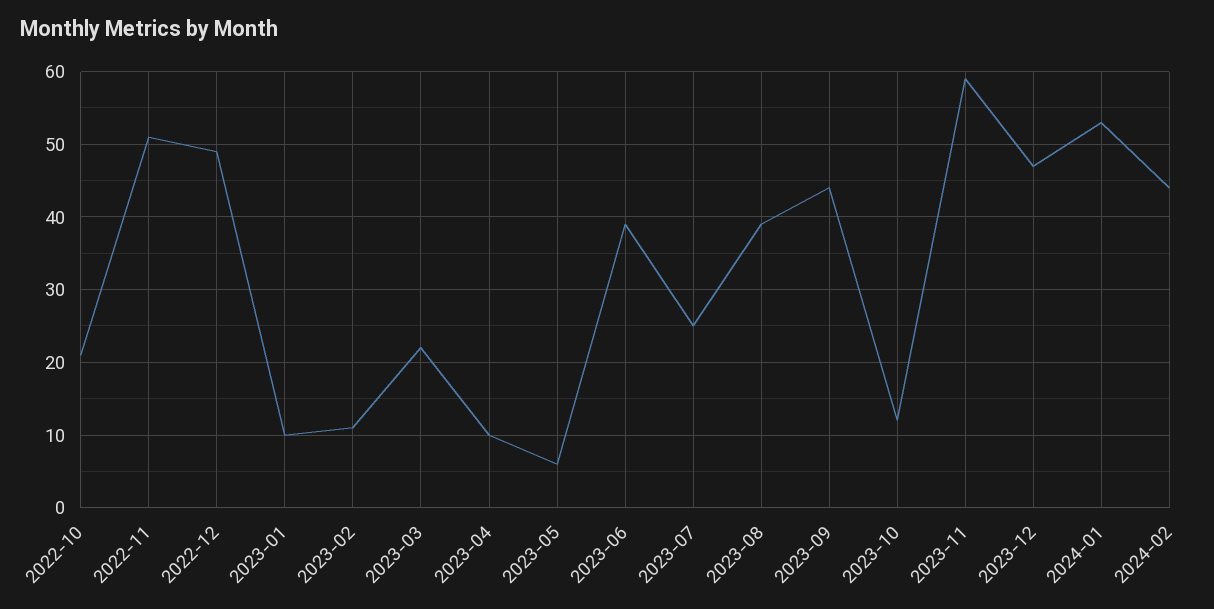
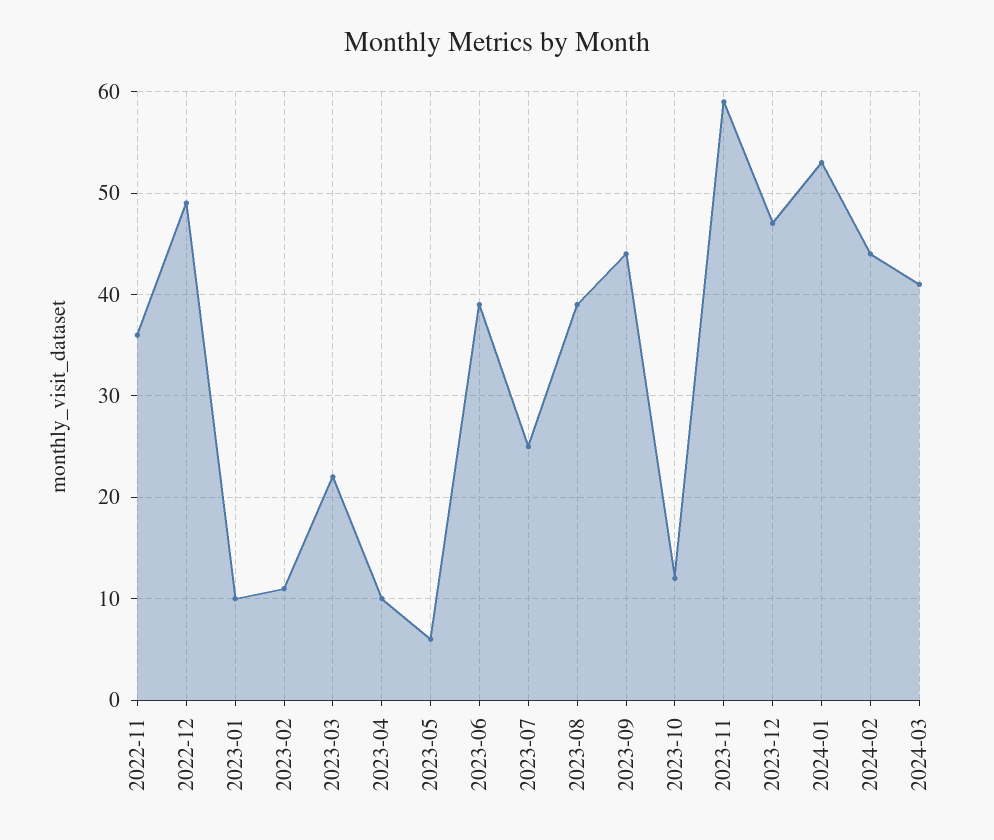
2022-10: 21 -> none
2022-11: 51 -> 36
2024-03: none -> 41

